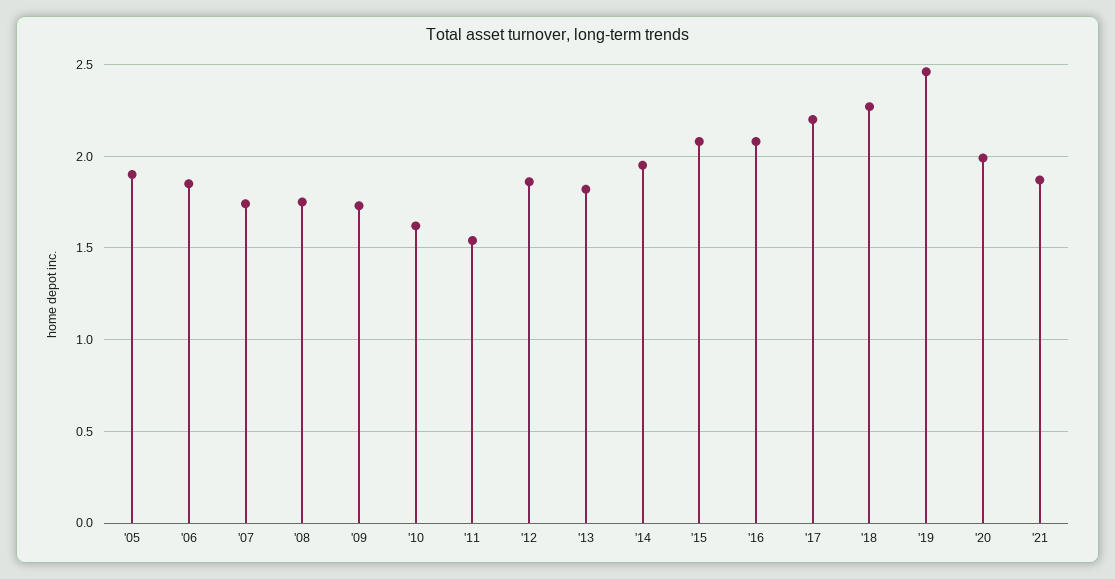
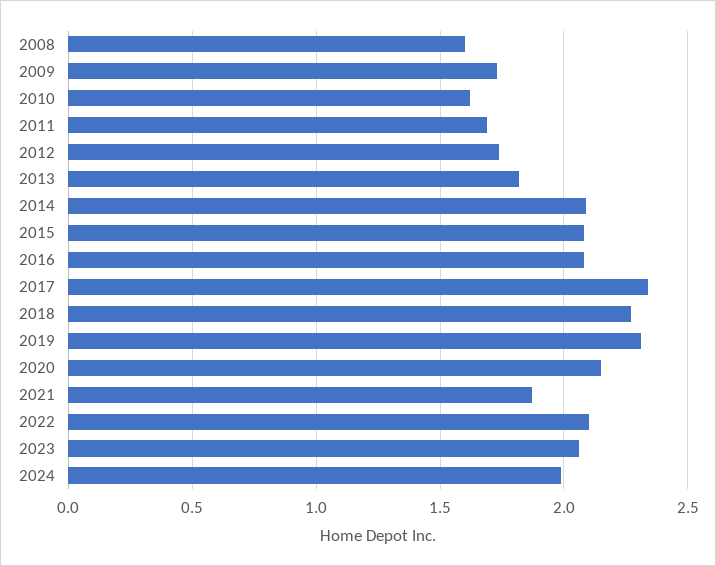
'05: 1.9 -> none
'06: 1.85 -> none
'07: 1.75 -> none
'08: 1.75 -> 1.6
'11: 1.55 -> 1.7
'12: 1.85 -> 1.75
'14: 1.95 -> 2.1
'17: 2.2 -> 2.35
'19: 2.45 -> 2.3
'20: 2 -> 2.15
2022: none -> 2.1
2023: none -> 2.05
2024: none -> 2

